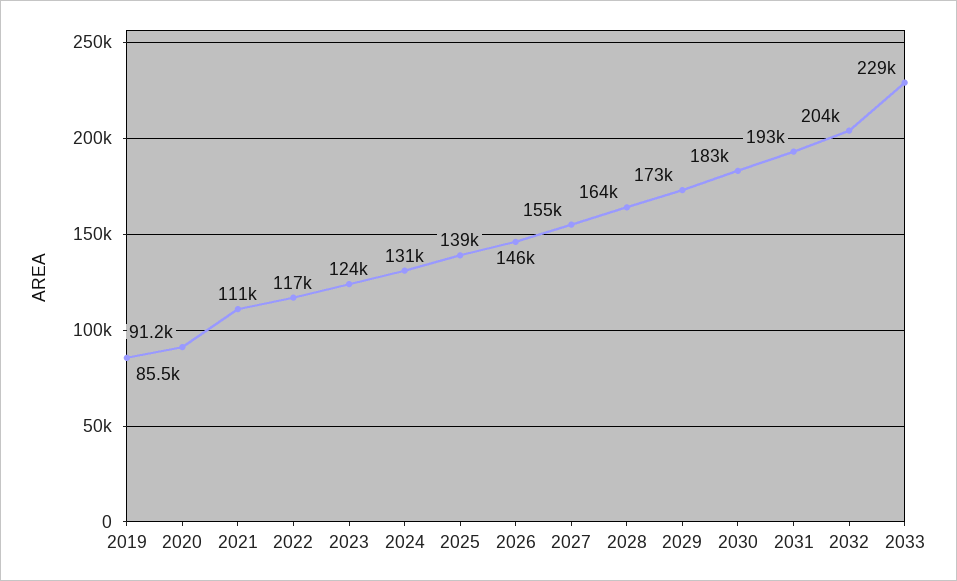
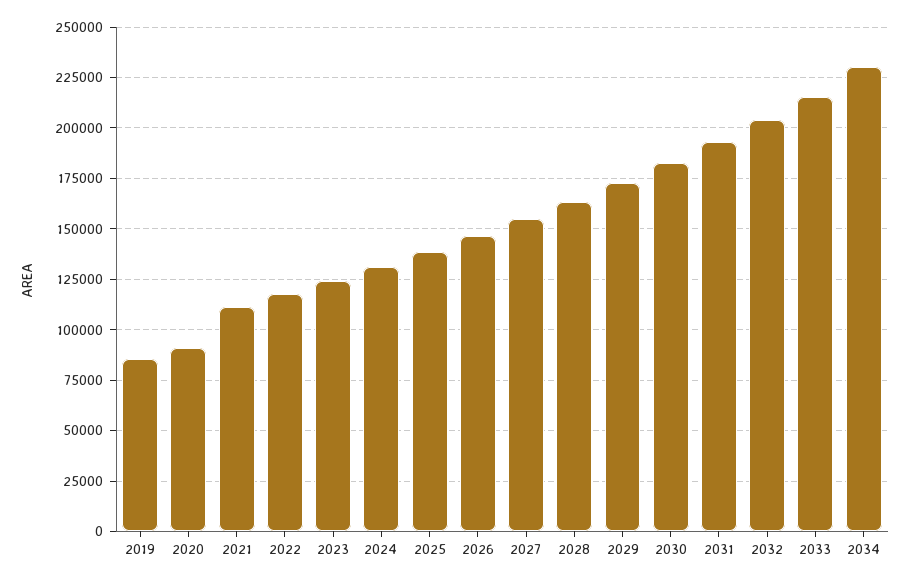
2033: 229000 -> 215000
2034: none -> 230000

